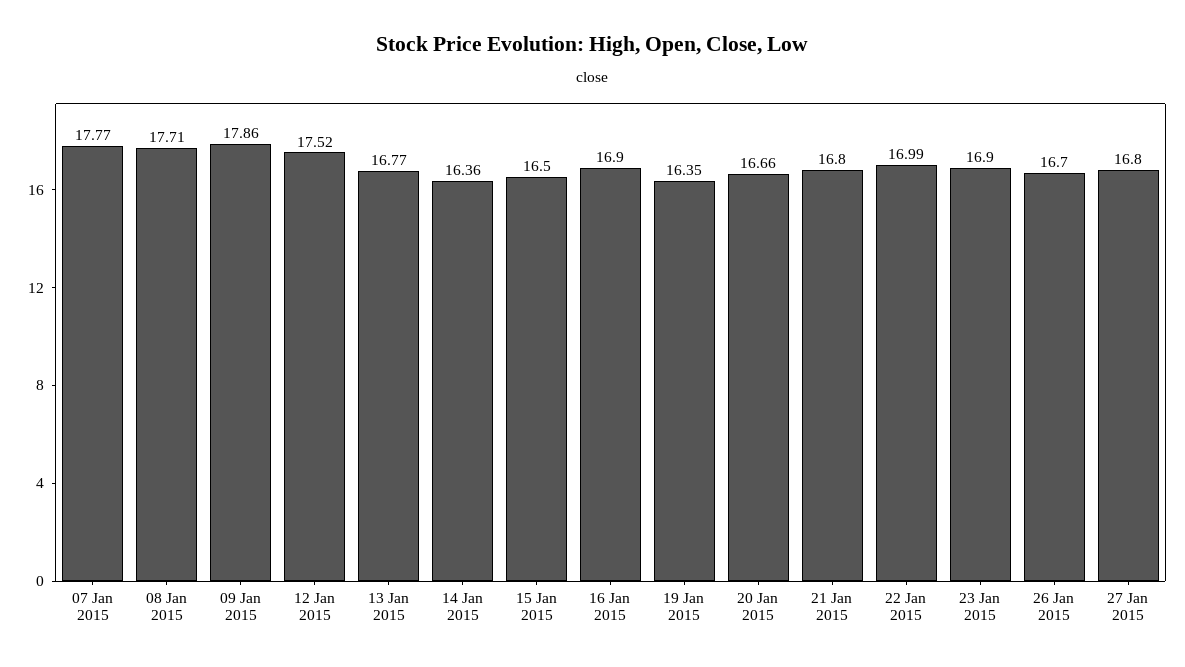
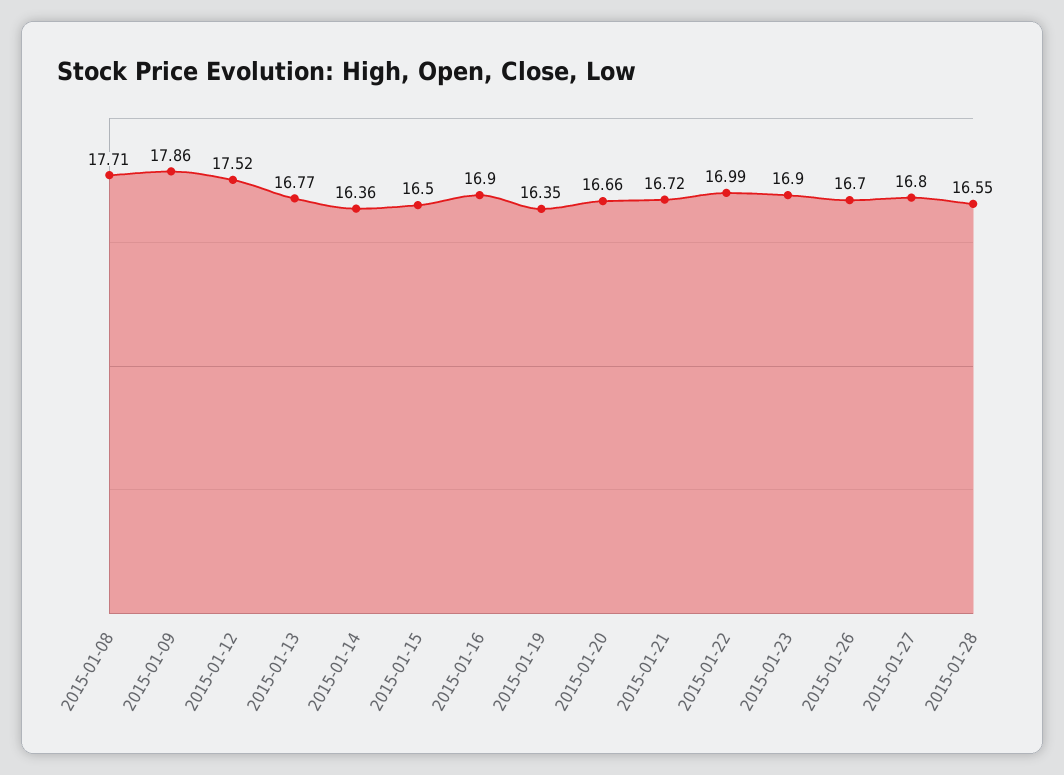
07 Jan 2015: 17.77 -> none
21 Jan 2015: 16.8 -> 16.72
2015-01-28: none -> 16.55

